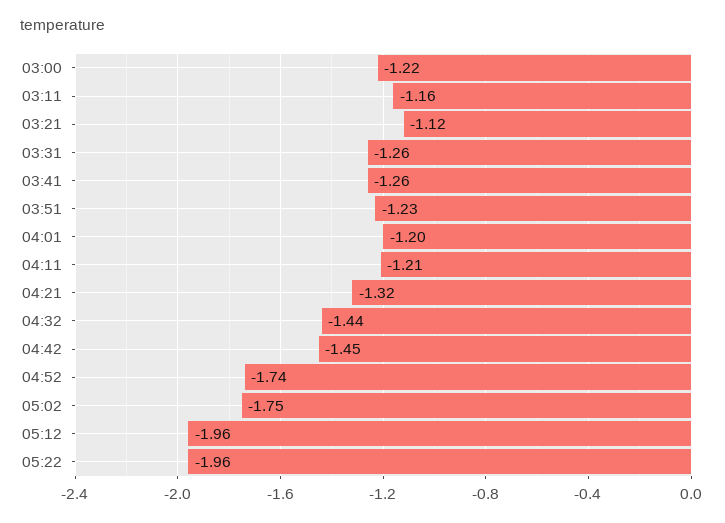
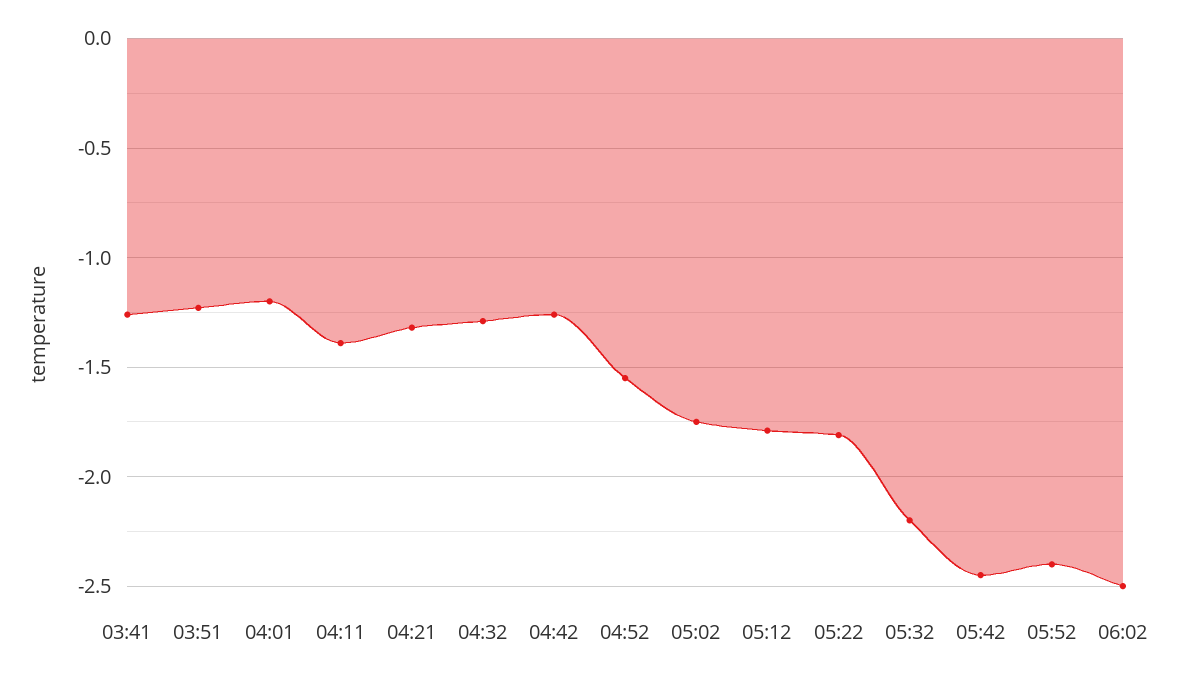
03:00: -1.22 -> none
03:11: -1.16 -> none
03:21: -1.12 -> none
03:31: -1.26 -> none
04:11: -1.21 -> -1.4
04:32: -1.44 -> -1.3
04:42: -1.45 -> -1.25
04:52: -1.74 -> -1.55
05:12: -1.96 -> -1.8
05:22: -1.96 -> -1.8
05:32: none -> -2.2
05:42: none -> -2.45
05:52: none -> -2.4
06:02: none -> -2.5

